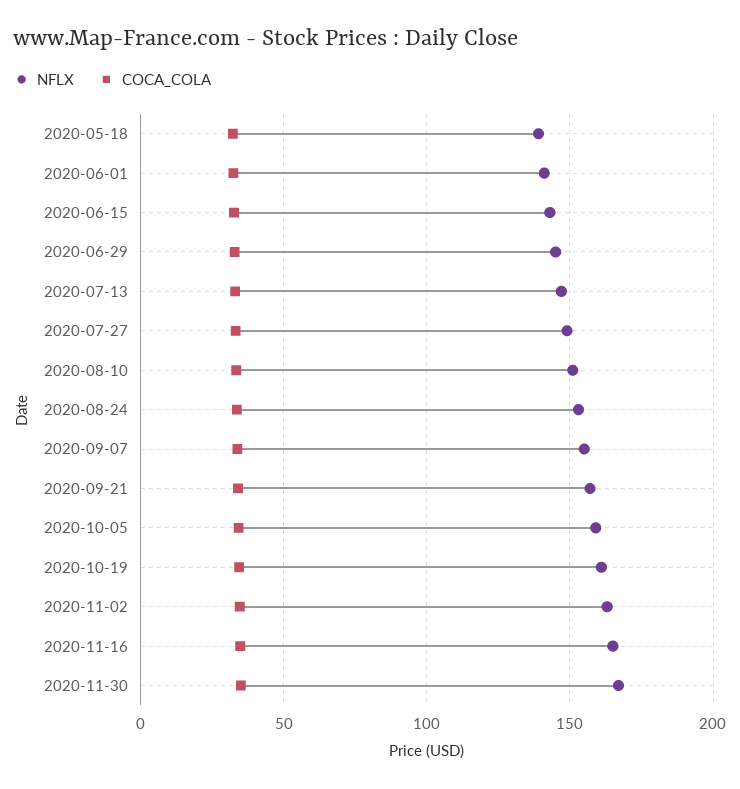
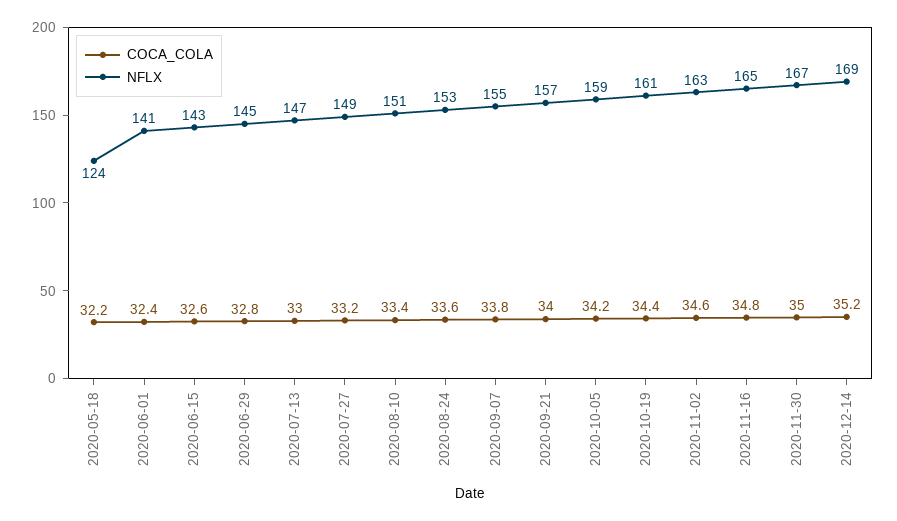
NFLX, 2020-05-18: 140 -> 124
COCA_COLA, 2020-12-14: none -> 35.2
NFLX, 2020-12-14: none -> 169

